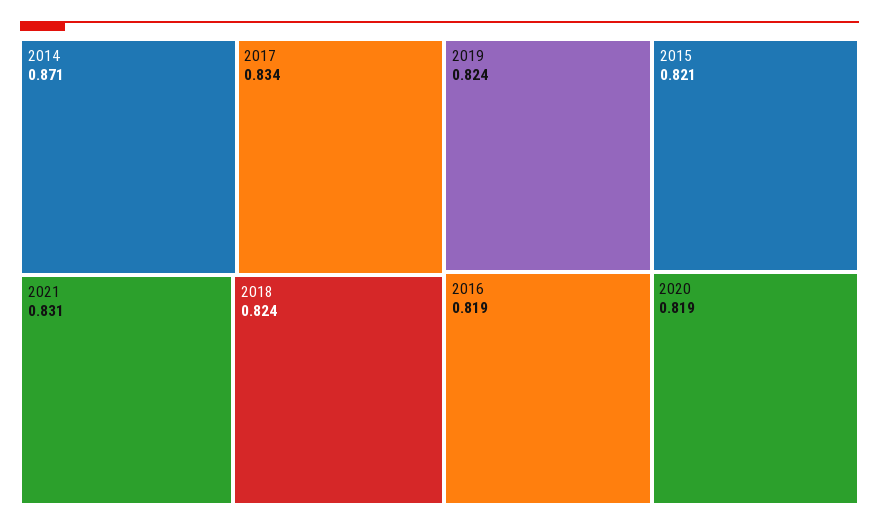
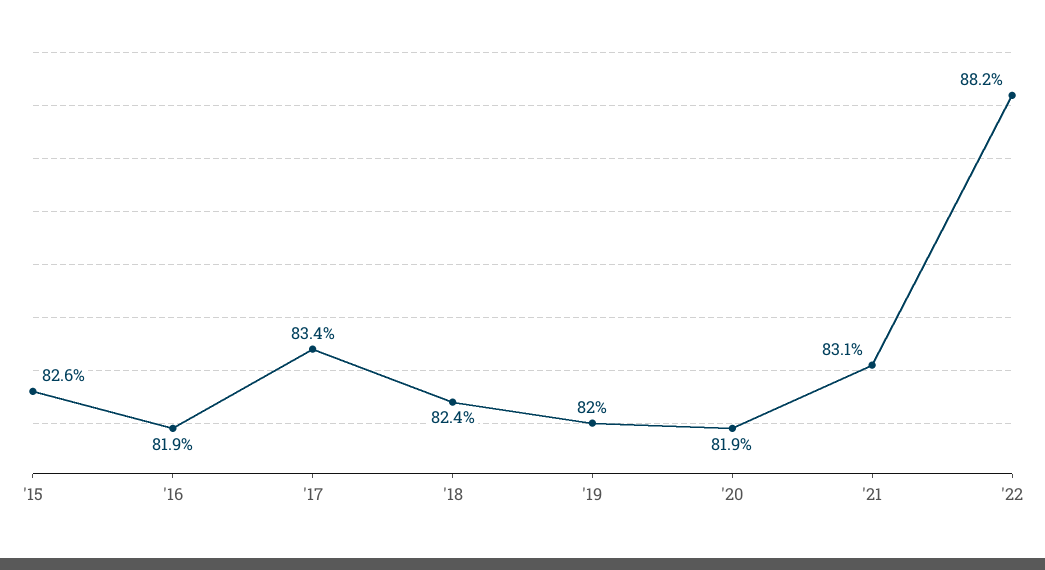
2014: 0.871 -> none
2019: 0.824 -> 0.82
2015: 0.821 -> 0.826
'22: none -> 0.882

